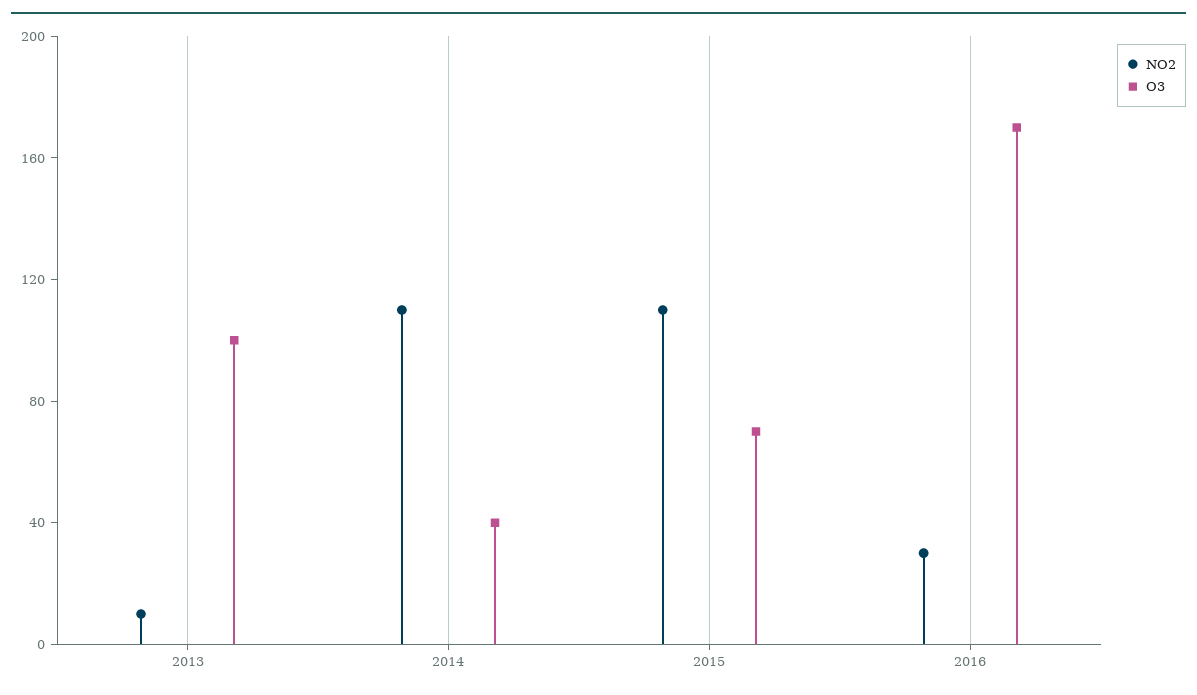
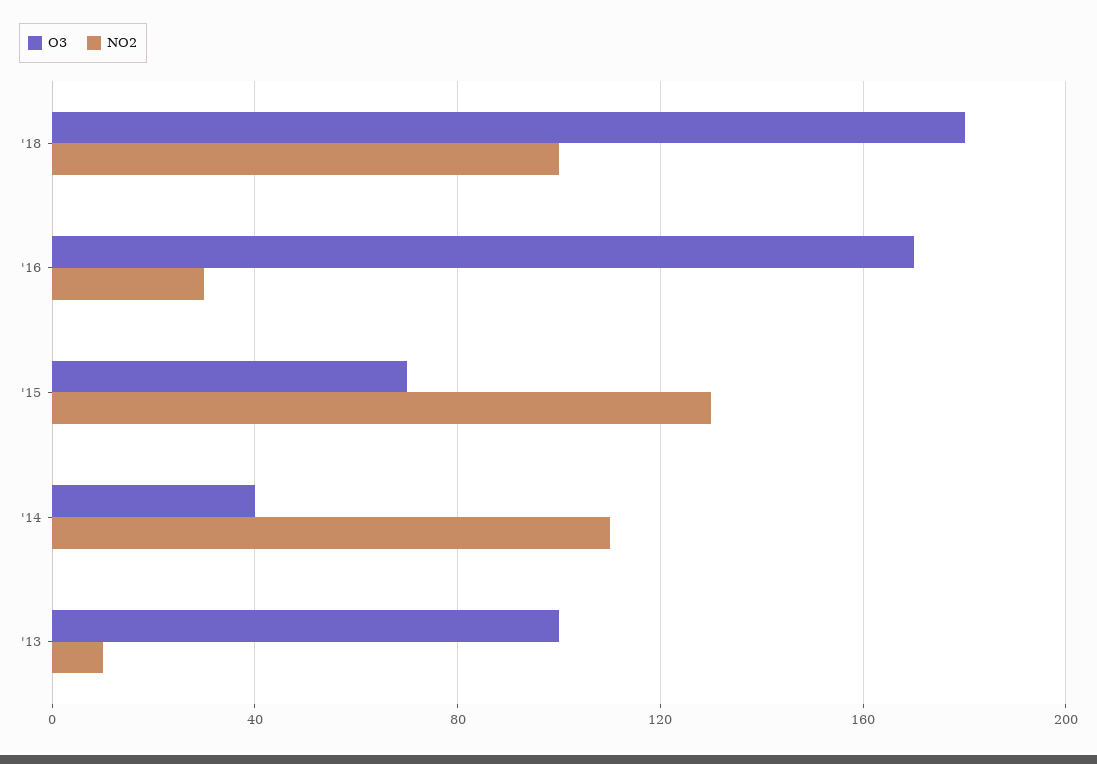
NO2, 2015: 110 -> 130
O3, '18: none -> 180
NO2, '18: none -> 100

